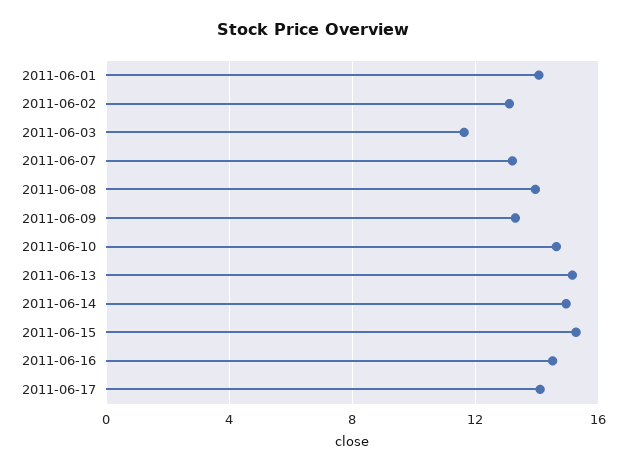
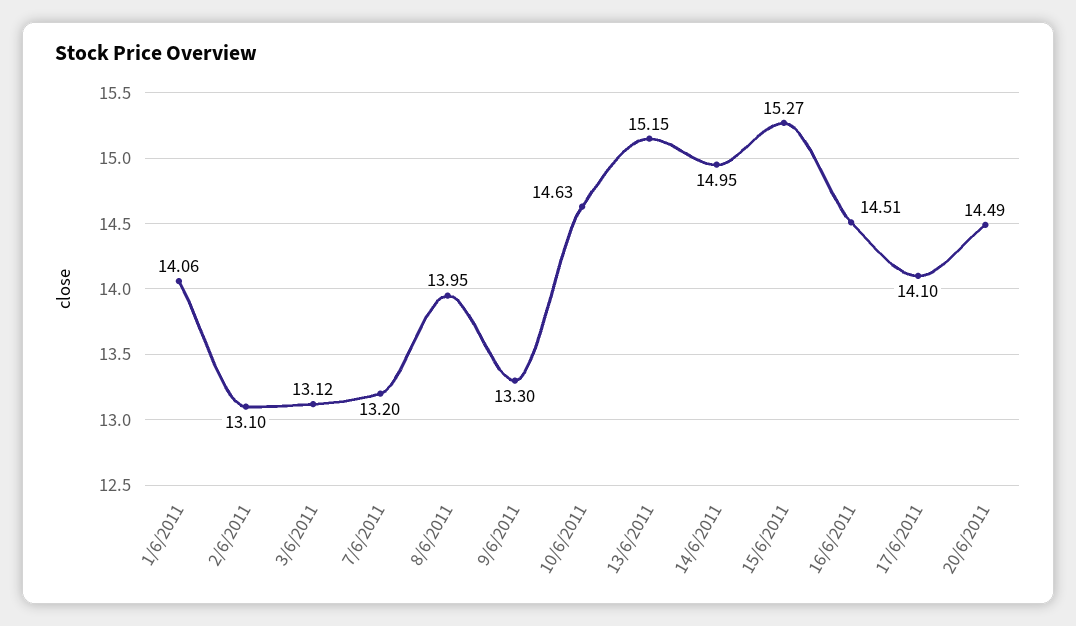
2011-06-03: 11.5 -> 13.12
20/6/2011: none -> 14.49

